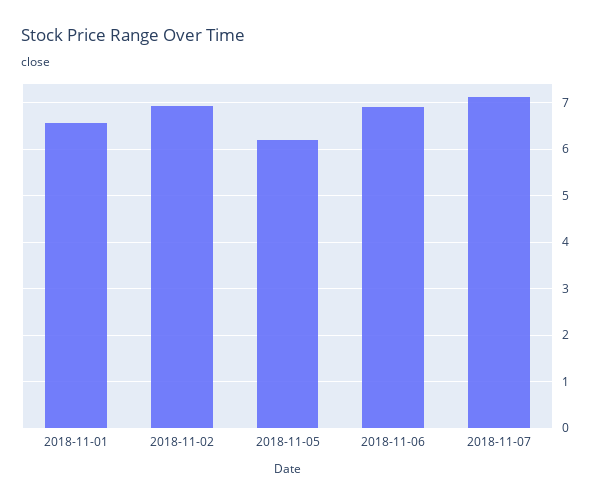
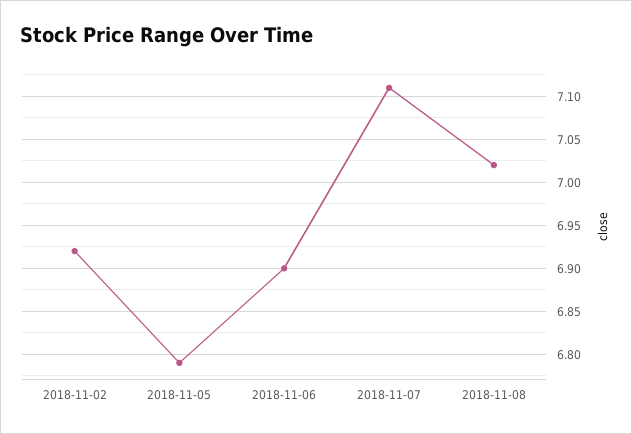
2018-11-01: 6.6 -> none
2018-11-05: 6.2 -> 6.79
2018-11-08: none -> 7.02

